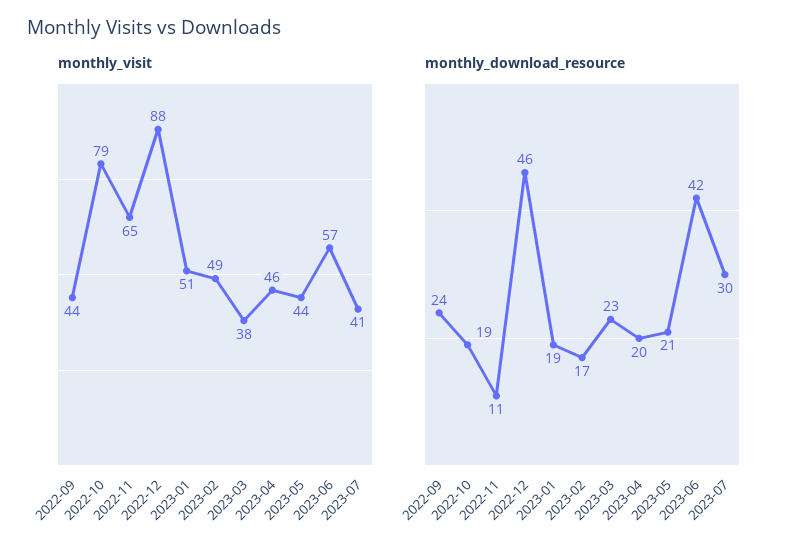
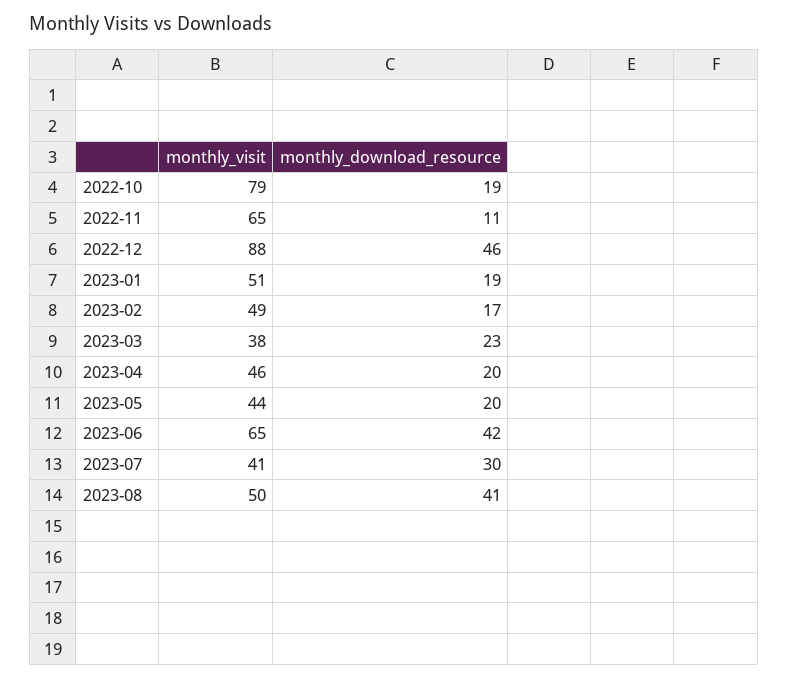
monthly_visit, 2022-09: 44 -> none
monthly_visit, 2023-06: 57 -> 65
monthly_download_resource, 2022-09: 24 -> none
monthly_download_resource, 2023-05: 21 -> 20
monthly_visit, 2023-08: none -> 50
monthly_download_resource, 2023-08: none -> 41

